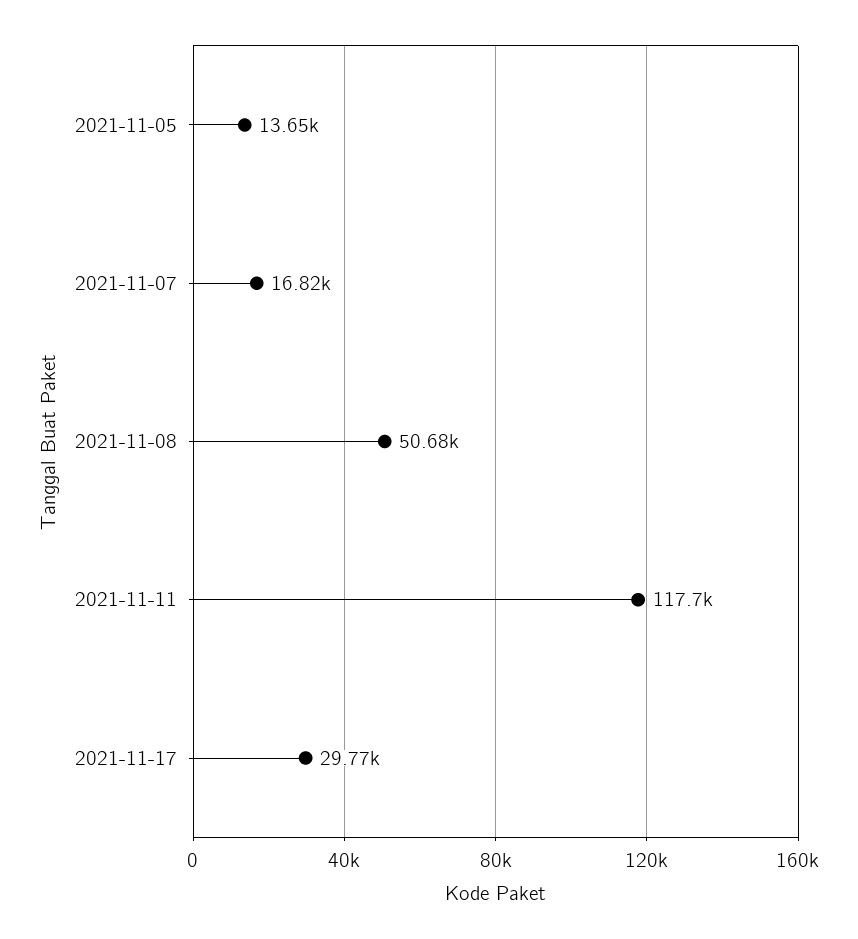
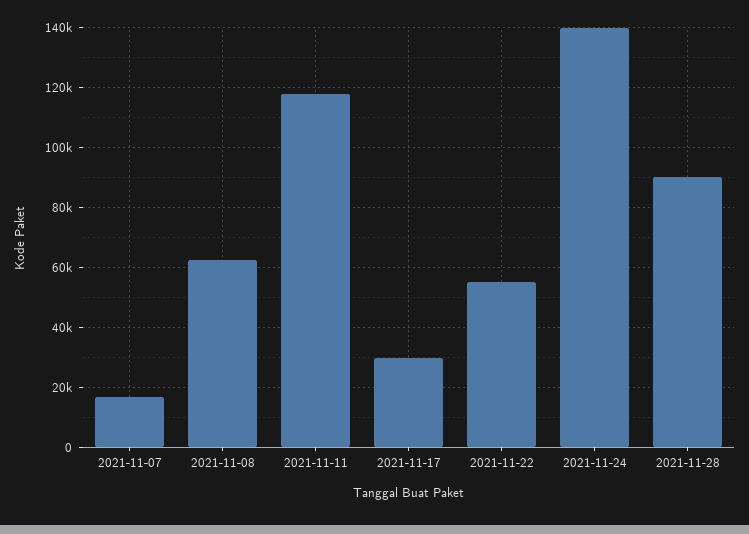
2021-11-05: 13650 -> none
2021-11-08: 50680 -> 62500
2021-11-22: none -> 55000
2021-11-24: none -> 140000
2021-11-28: none -> 90000

